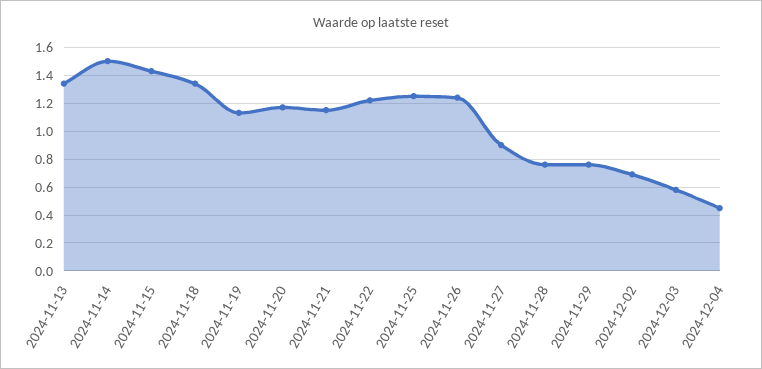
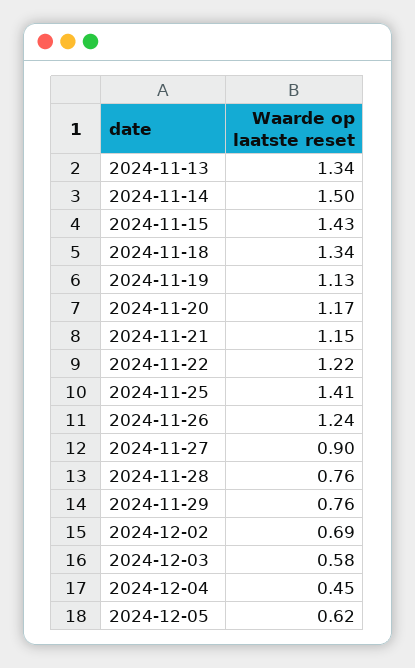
2024-11-25: 1.25 -> 1.41
2024-12-05: none -> 0.62

